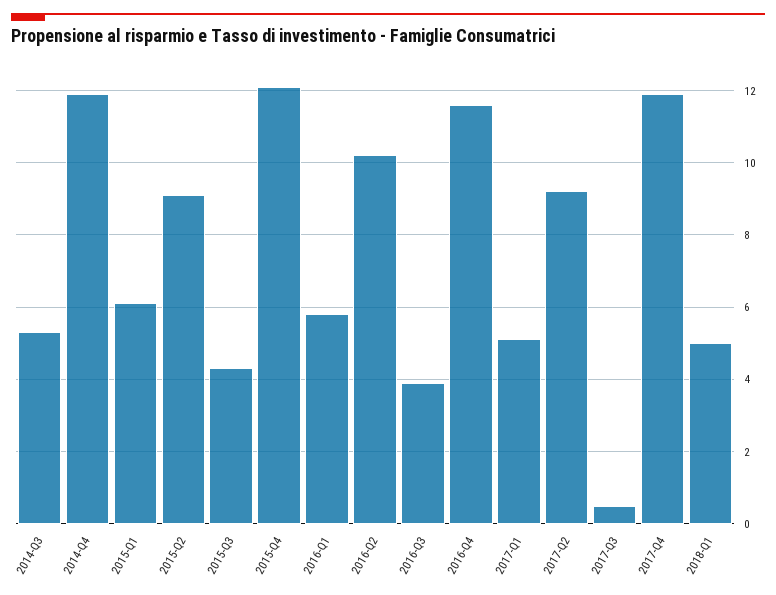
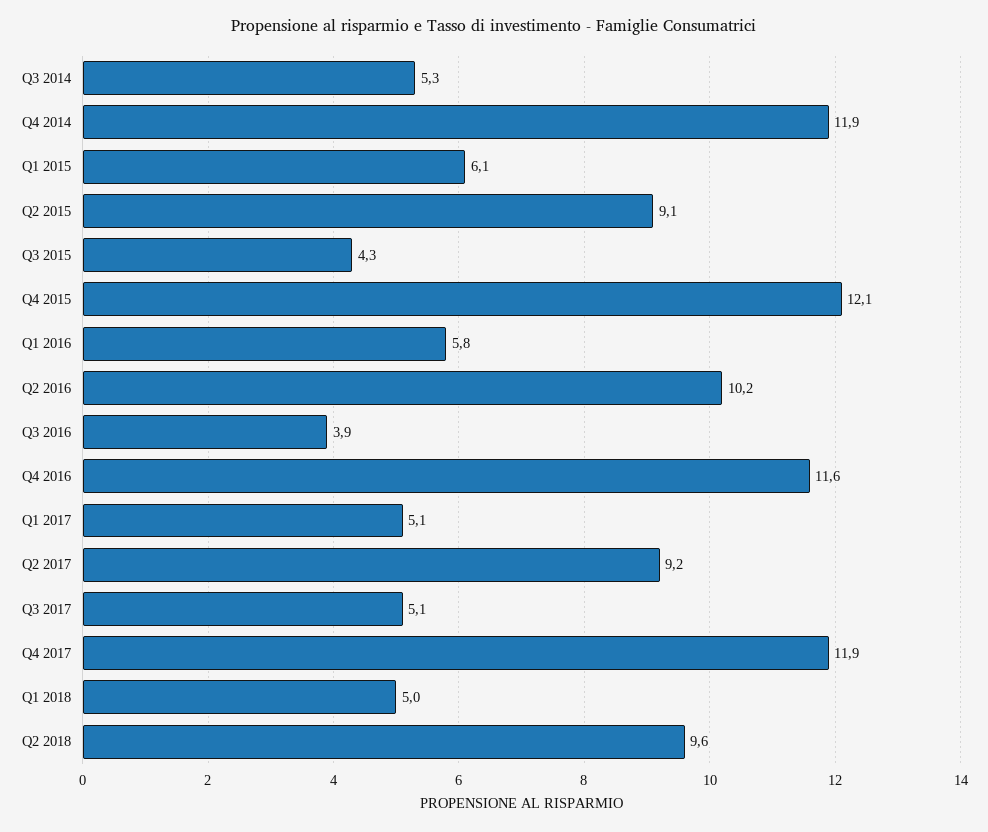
2017-Q3: 0.5 -> 5.1
Q2 2018: none -> 9.6

